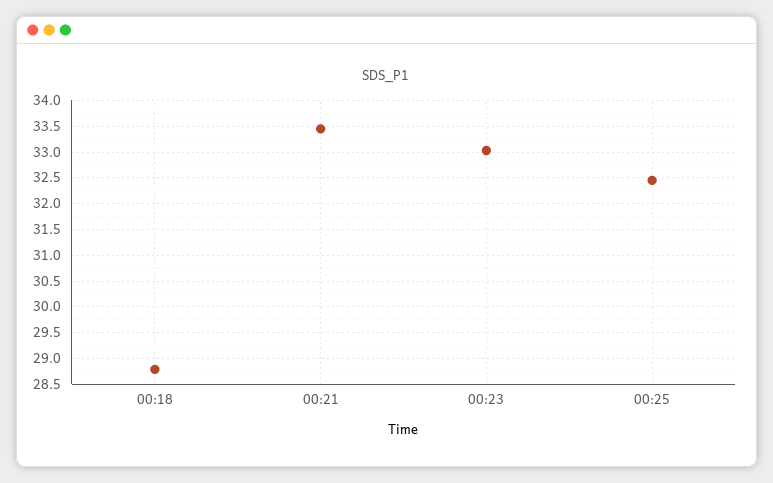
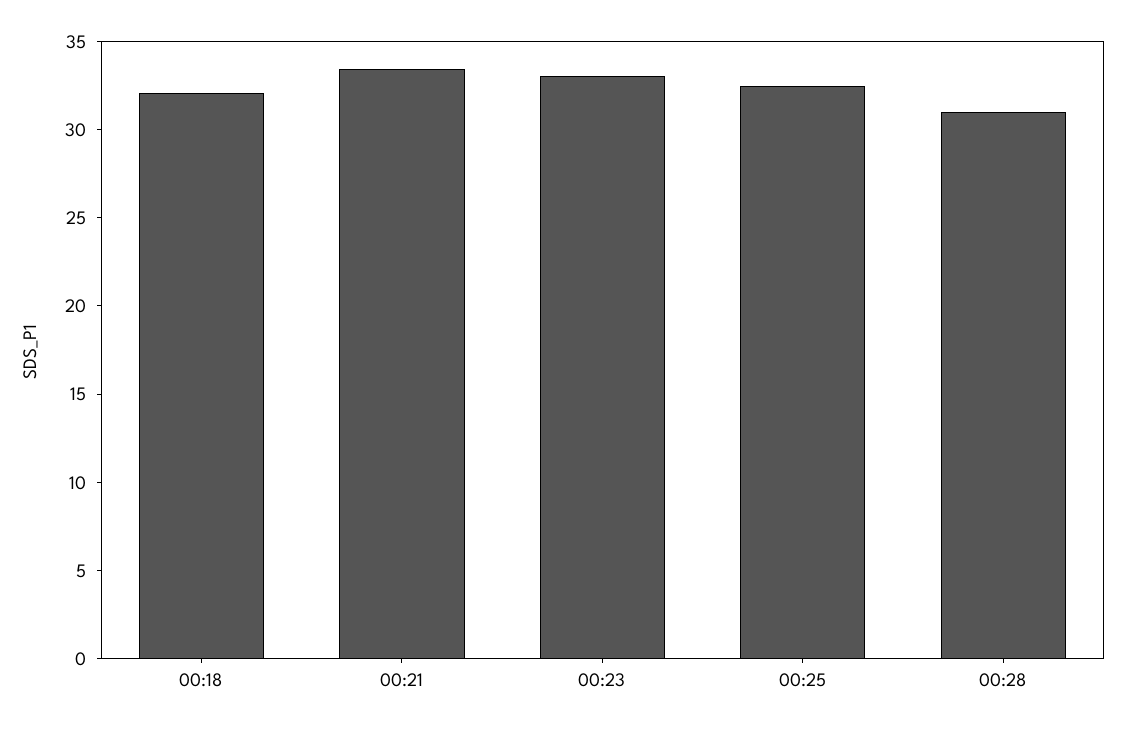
00:18: 28.75 -> 32
00:28: none -> 31

